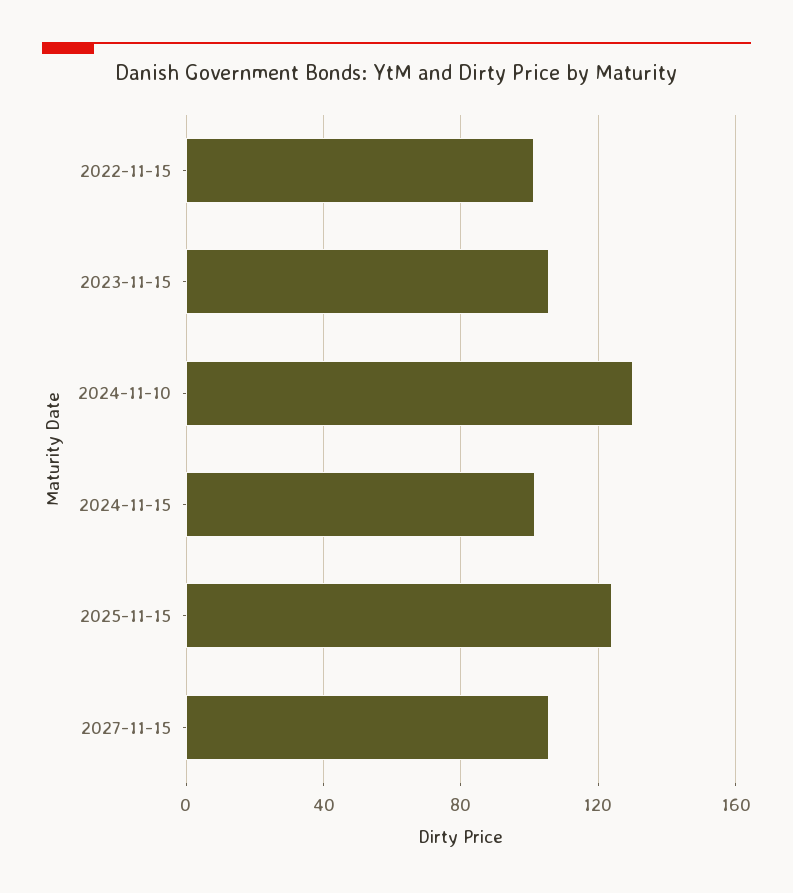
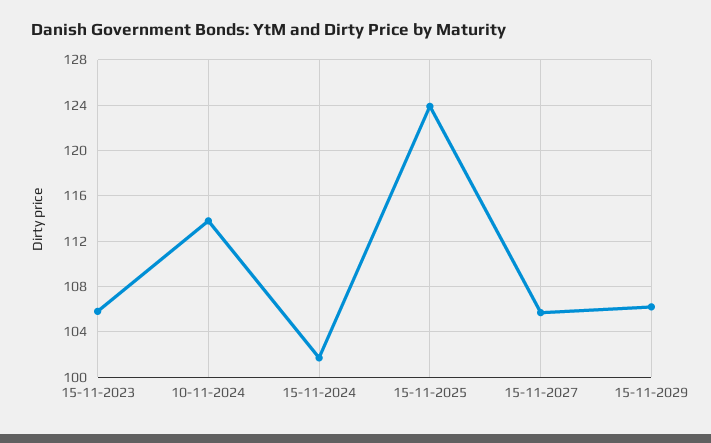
2022-11-15: 100 -> none
2024-11-10: 130 -> 114
15-11-2029: none -> 106

